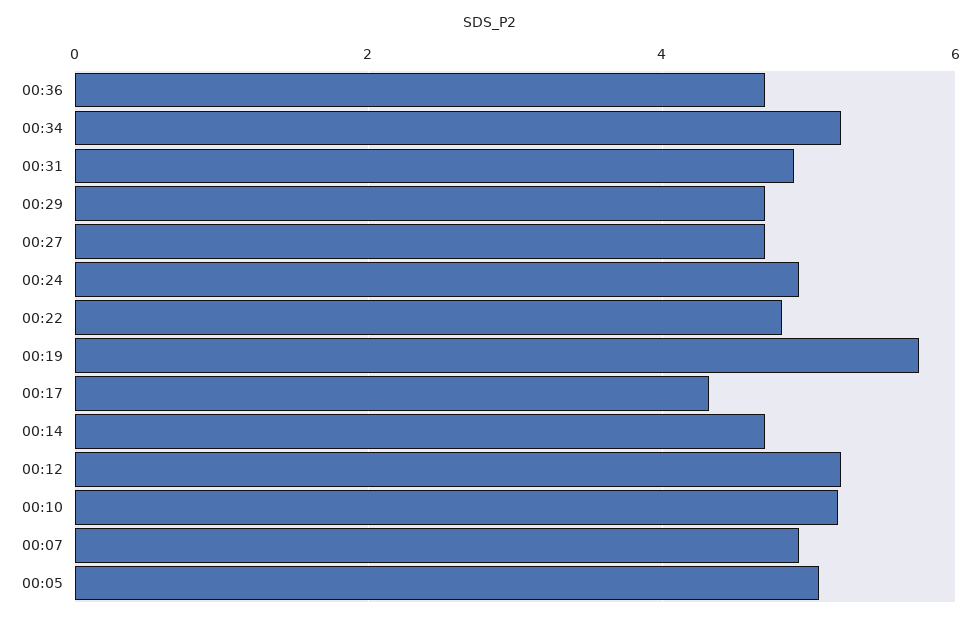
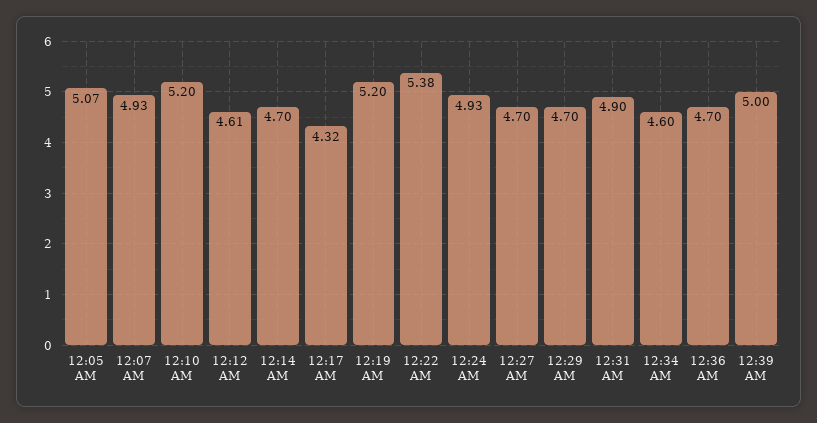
00:34: 5.2 -> 4.6
00:22: 4.8 -> 5.38
00:19: 5.8 -> 5.2
00:12: 5.2 -> 4.61
12:39 AM: none -> 5

